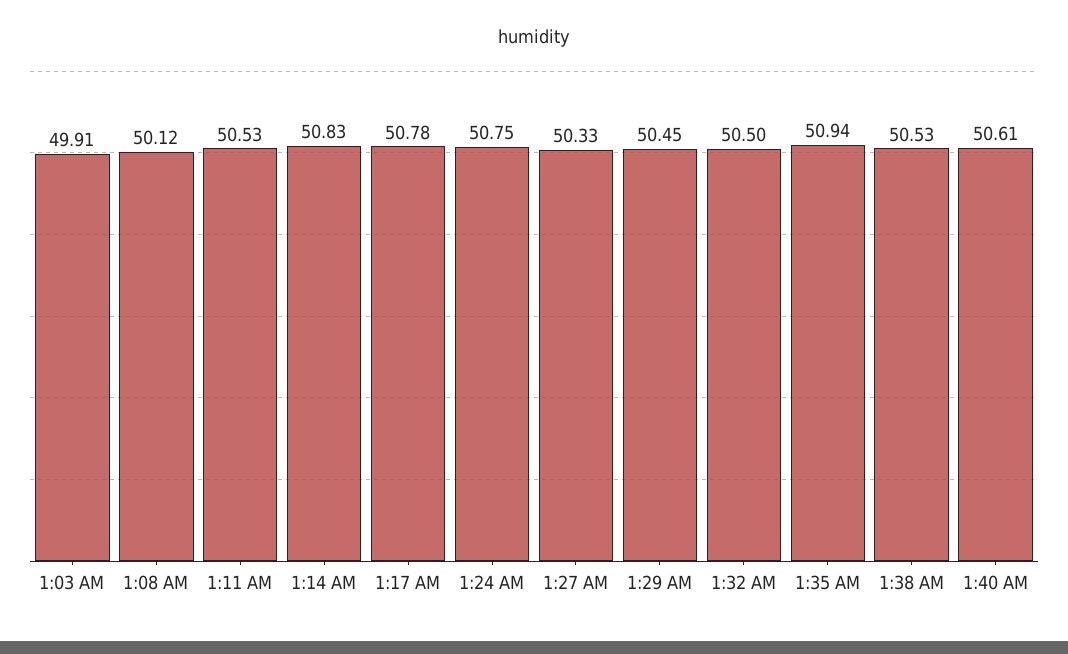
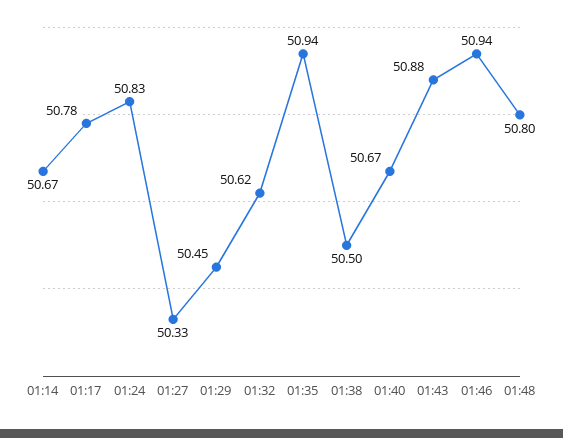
1:03 AM: 49.91 -> none
1:08 AM: 50.12 -> none
1:11 AM: 50.53 -> none
1:14 AM: 50.83 -> 50.67
1:24 AM: 50.75 -> 50.83
1:32 AM: 50.5 -> 50.62
1:38 AM: 50.53 -> 50.5
1:40 AM: 50.61 -> 50.67
01:43: none -> 50.88
01:46: none -> 50.94
01:48: none -> 50.8

